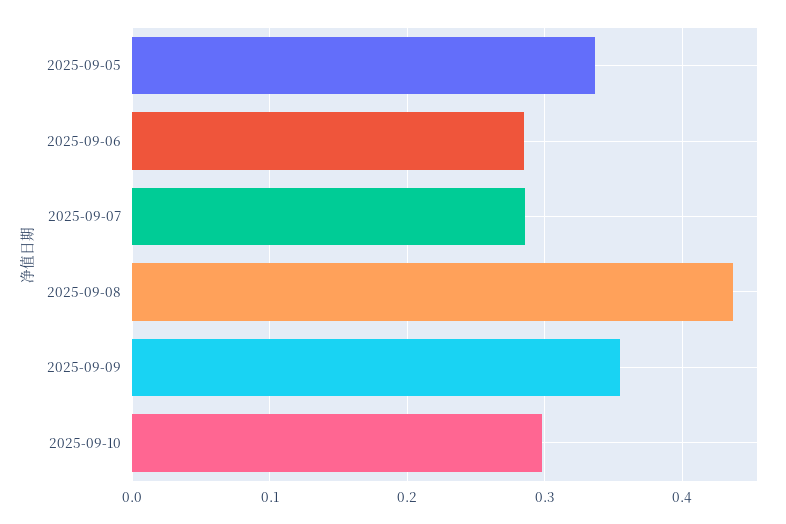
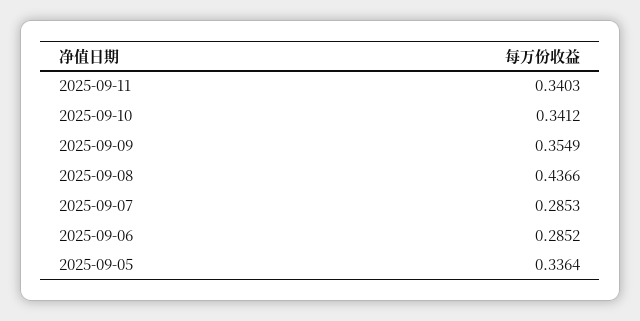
2025-09-10: 0.3 -> 0.3412
2025-09-11: none -> 0.3403

